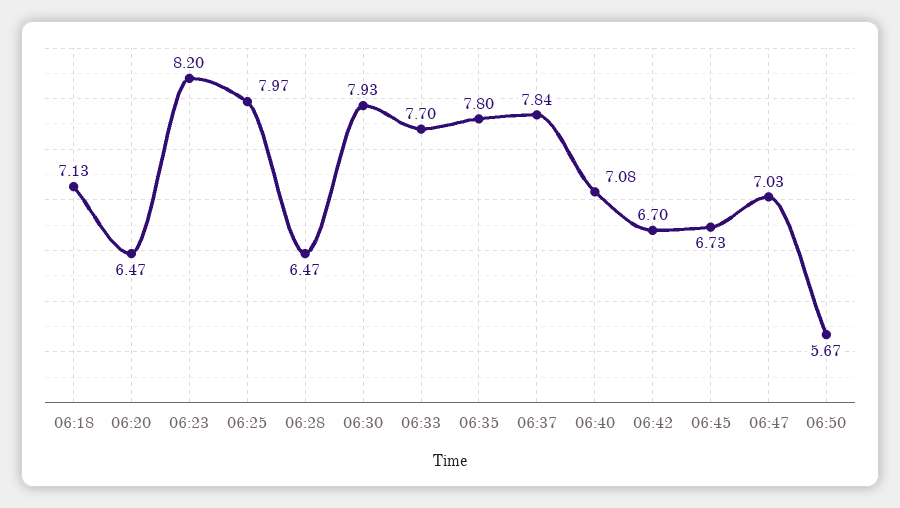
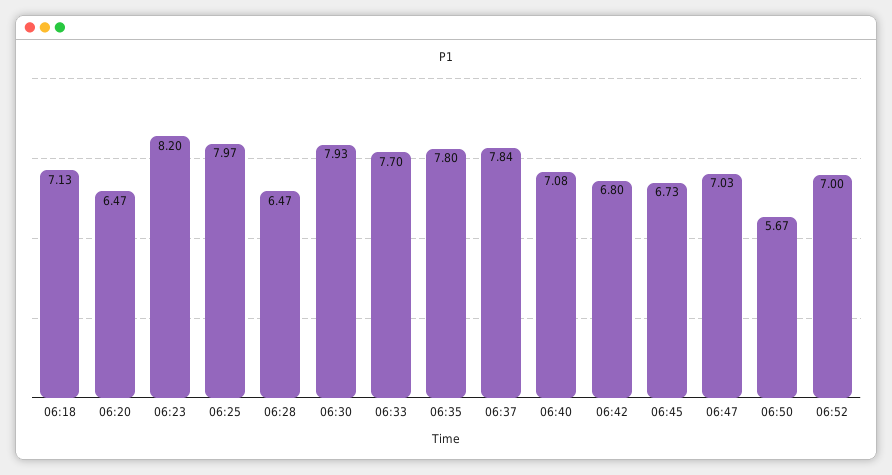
06:42: 6.7 -> 6.8
06:52: none -> 7

